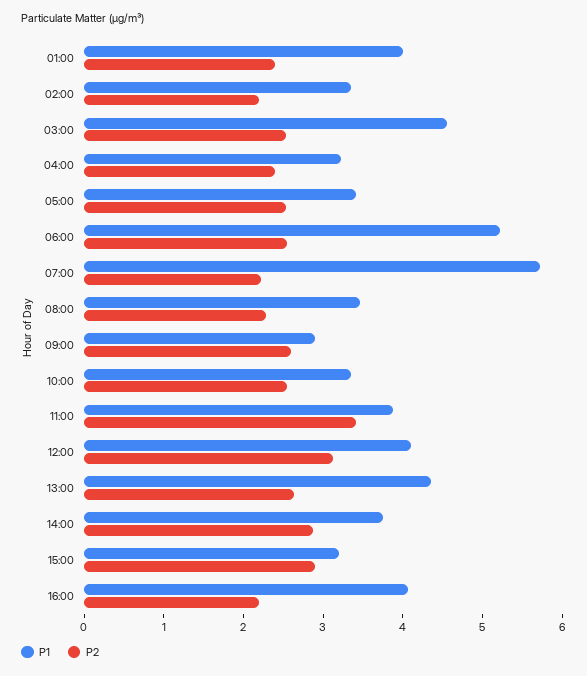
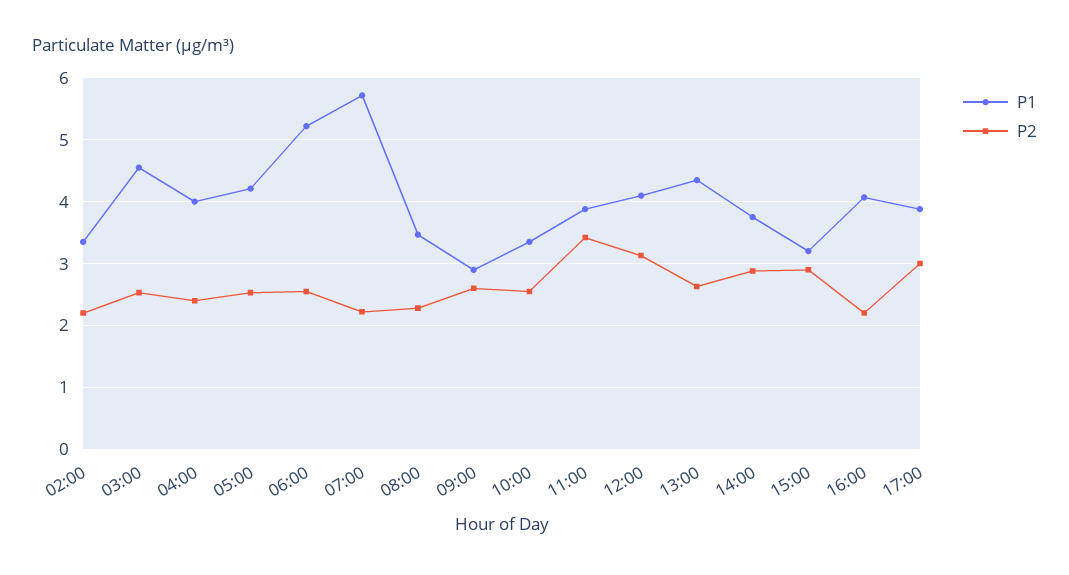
P1, 01:00: 4 -> none
P2, 01:00: 2.4 -> none
P1, 04:00: 3.2 -> 4
P1, 05:00: 3.4 -> 4.2
P1, 17:00: none -> 3.9
P2, 17:00: none -> 3

